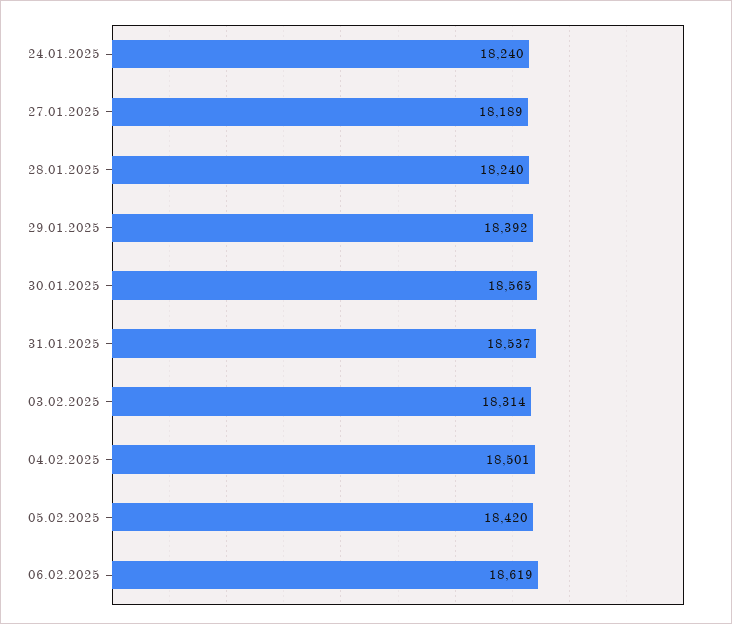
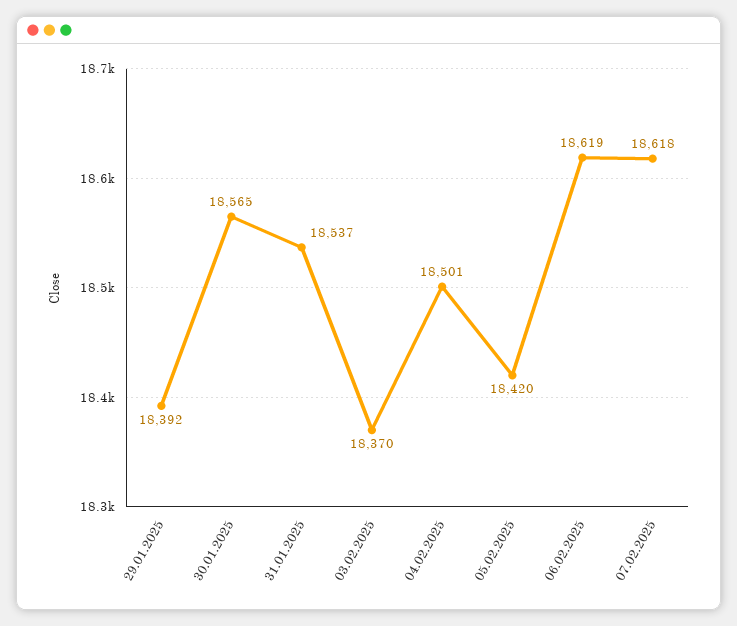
24.01.2025: 18240 -> none
27.01.2025: 18189 -> none
28.01.2025: 18240 -> none
03.02.2025: 18314 -> 18370
07.02.2025: none -> 18618

